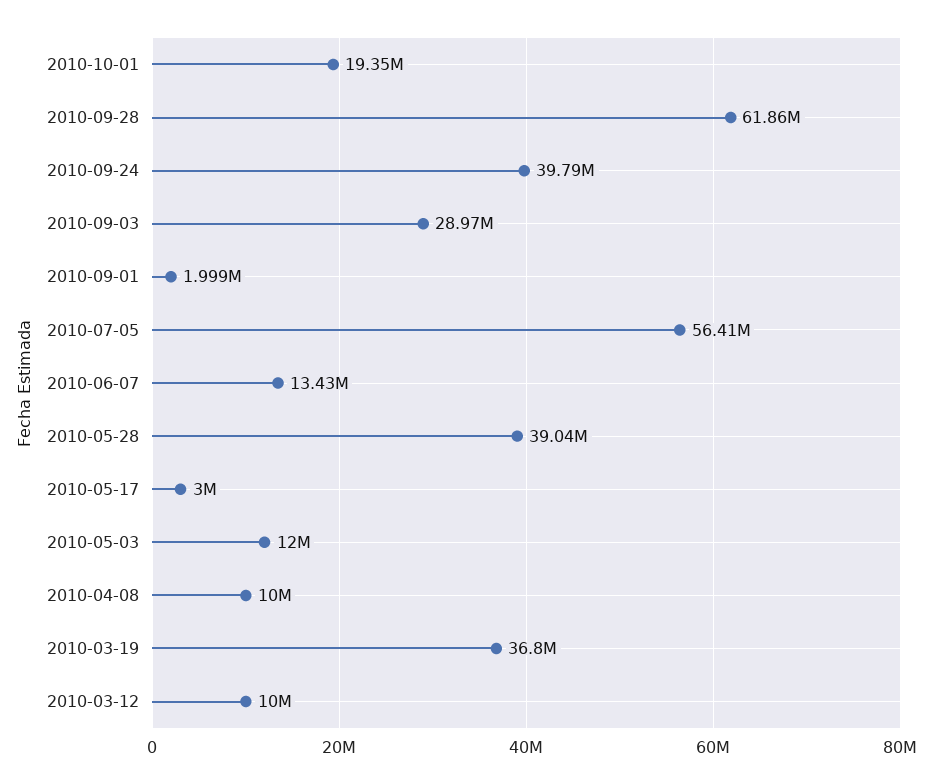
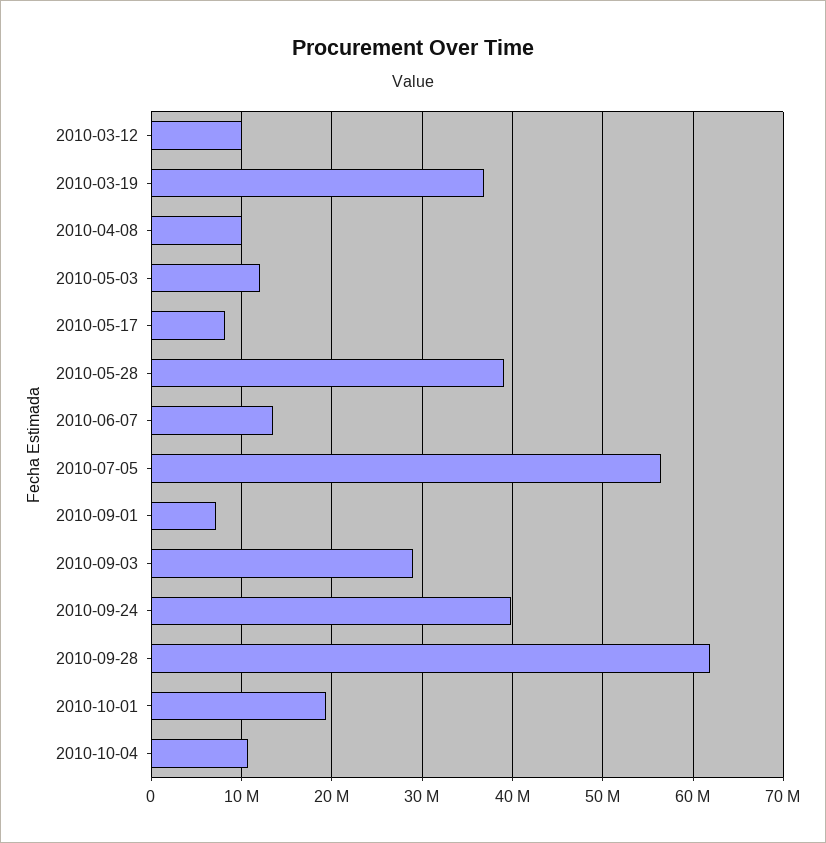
2010-09-01: 1999000 -> 7000000
2010-05-17: 3000000 -> 8000000
2010-10-04: none -> 11000000

